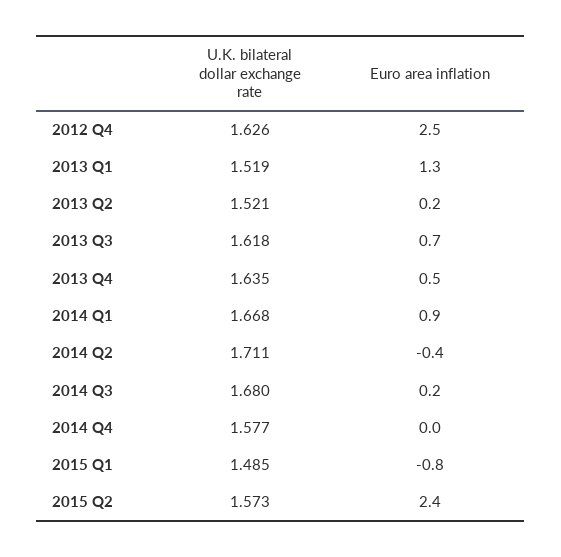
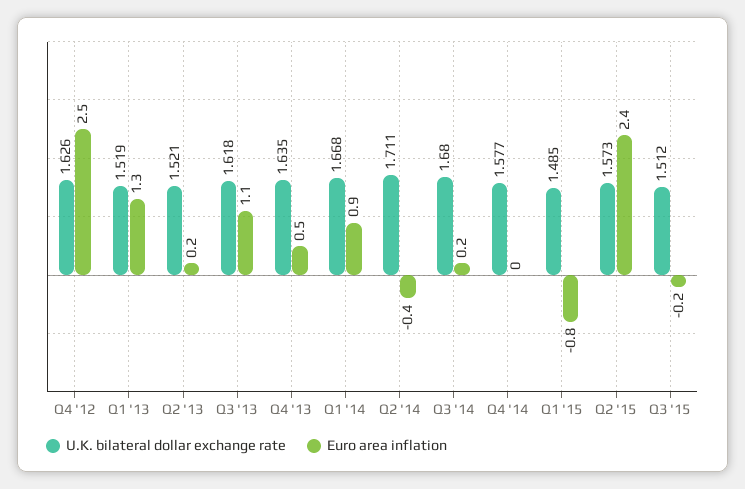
Euro area inflation, 2013 Q3: 0.7 -> 1.1
U.K. bilateral dollar exchange rate, Q3 '15: none -> 1.512
Euro area inflation, Q3 '15: none -> -0.2

